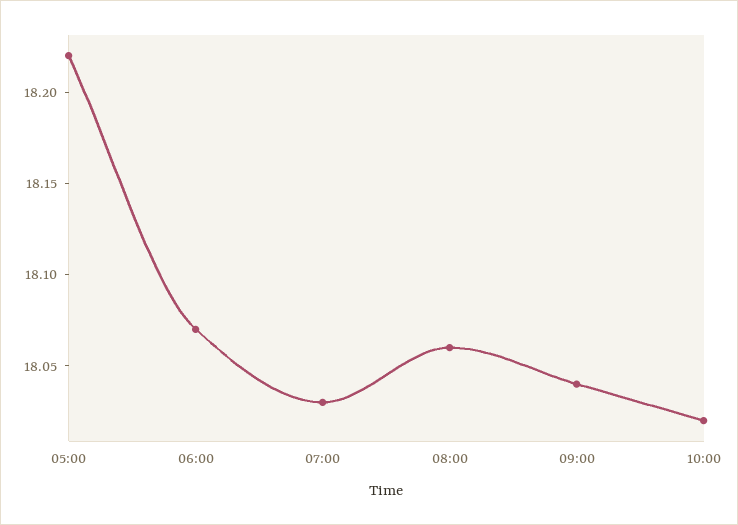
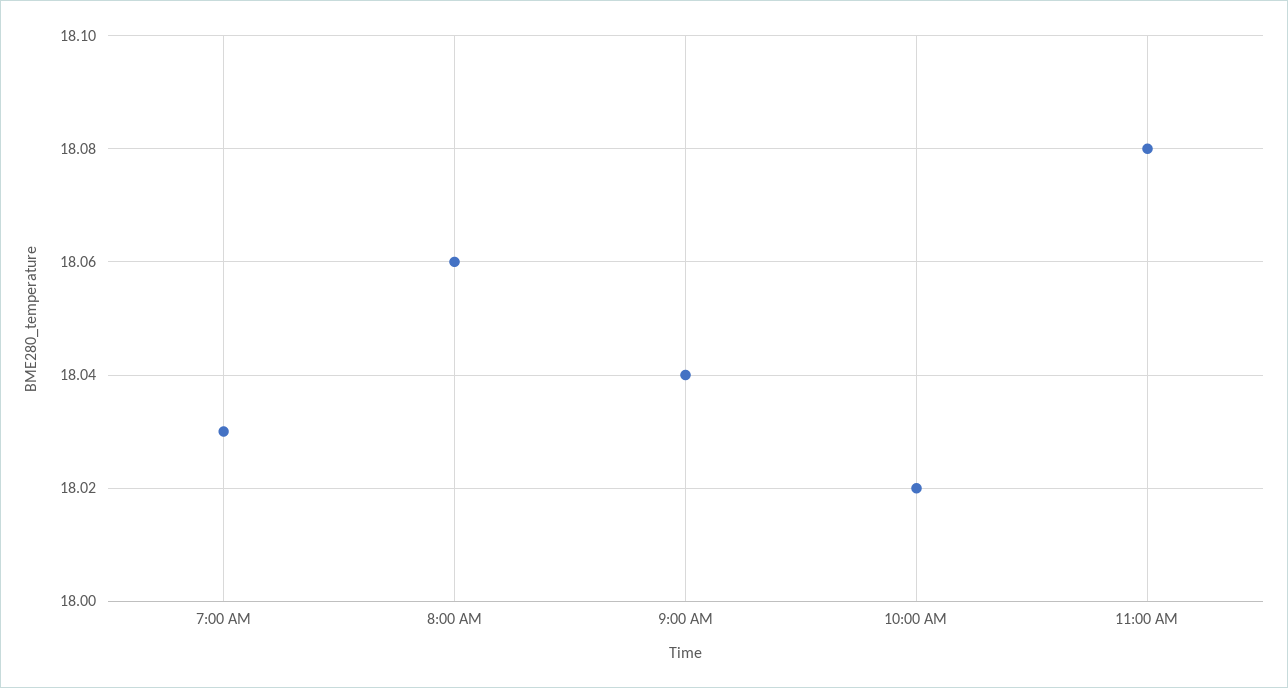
05:00: 18.22 -> none
06:00: 18.07 -> none
11:00 AM: none -> 18.08

